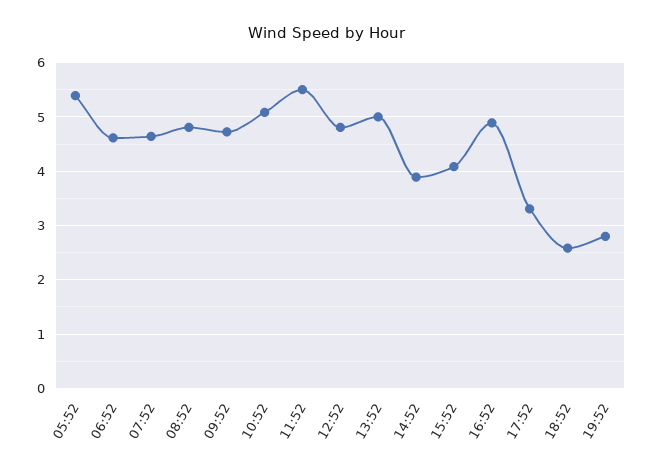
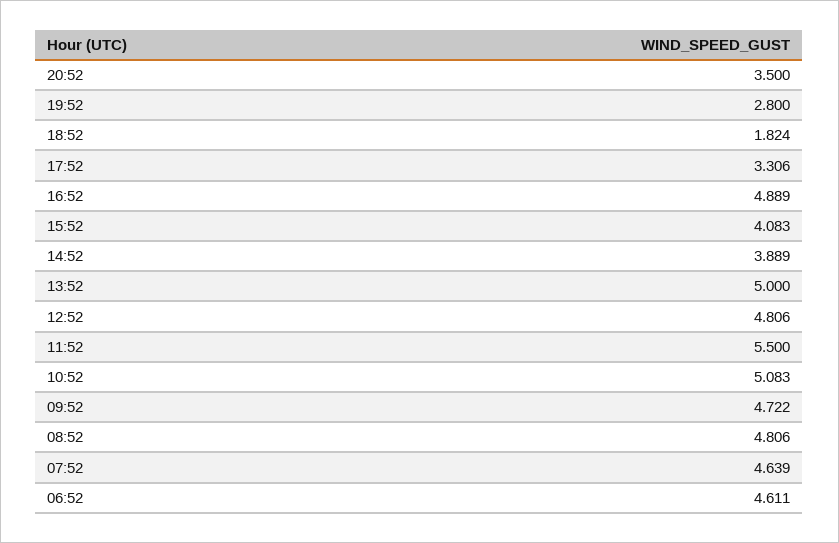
05:52: 5.4 -> none
18:52: 2.6 -> 1.824
20:52: none -> 3.5

